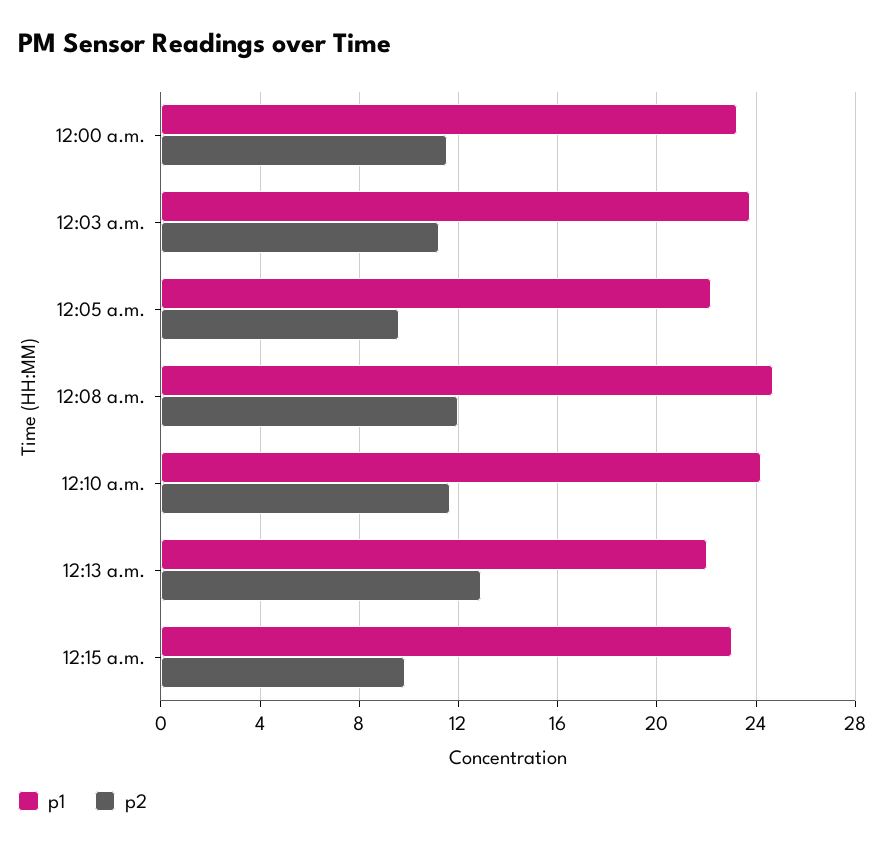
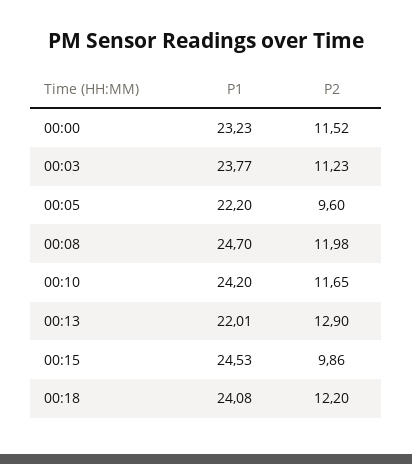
p1, 12:15 a.m.: 23 -> 24.53
p1, 00:18: none -> 24.08
p2, 00:18: none -> 12.2

